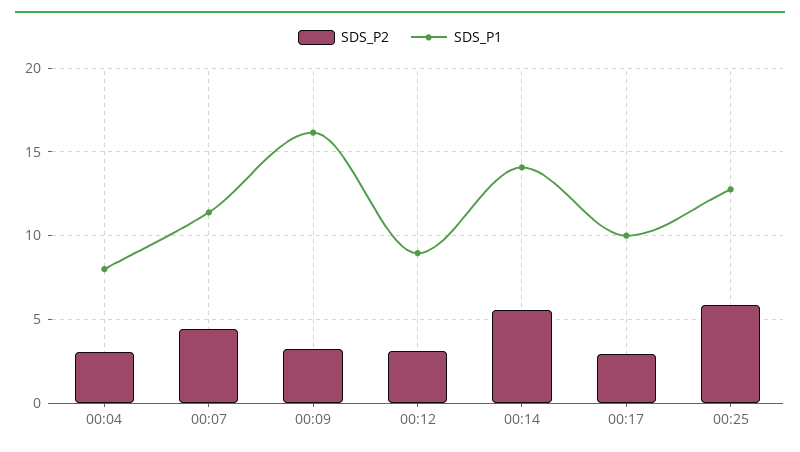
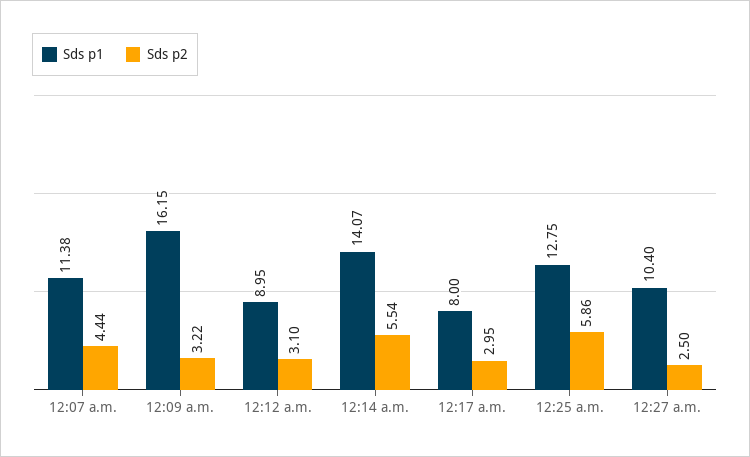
SDS_P2, 00:04: 3 -> none
SDS_P1, 00:04: 8 -> none
SDS_P1, 00:17: 10 -> 8
SDS_P1, 12:27 a.m.: none -> 10.4
SDS_P2, 12:27 a.m.: none -> 2.5

